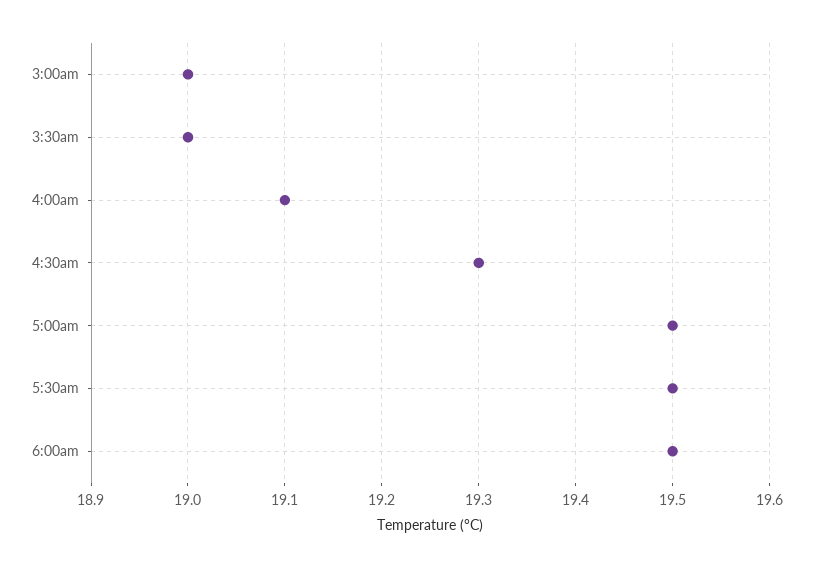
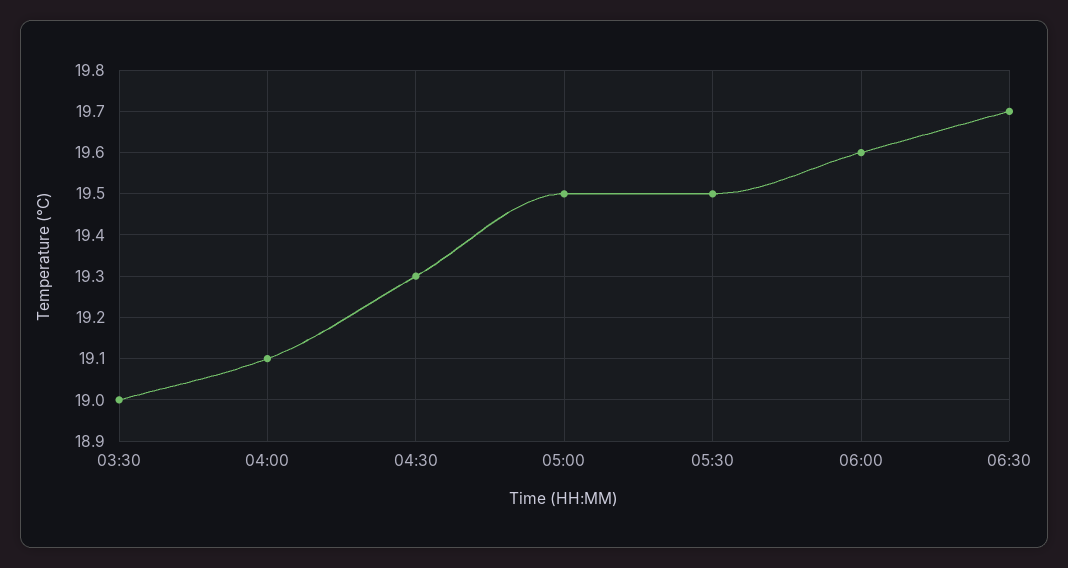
3:00am: 19 -> none
6:00am: 19.5 -> 19.6
06:30: none -> 19.7

